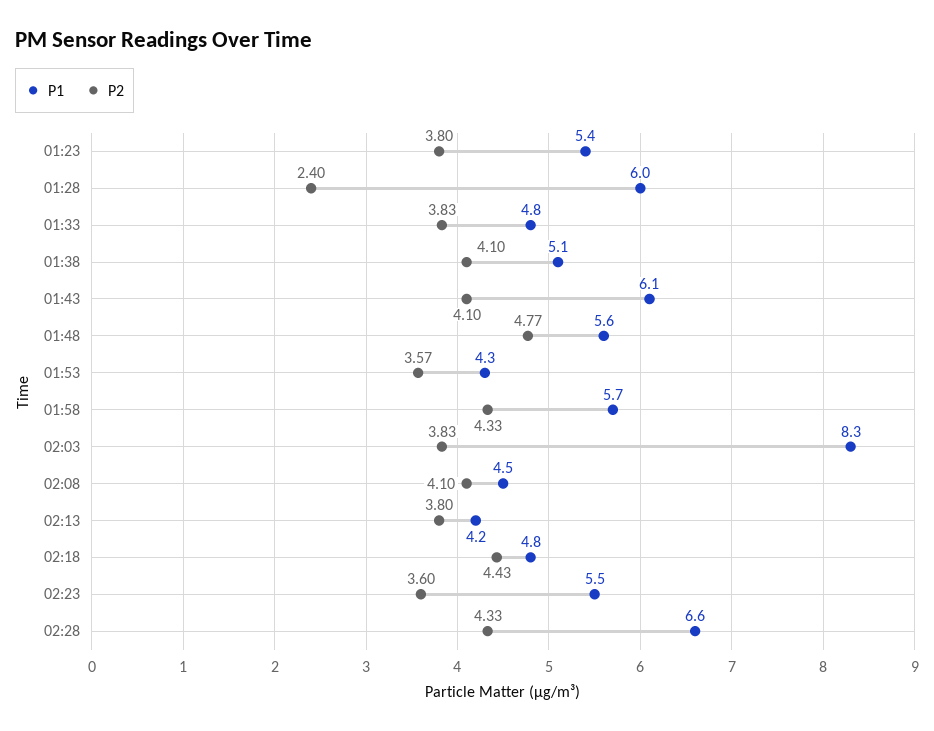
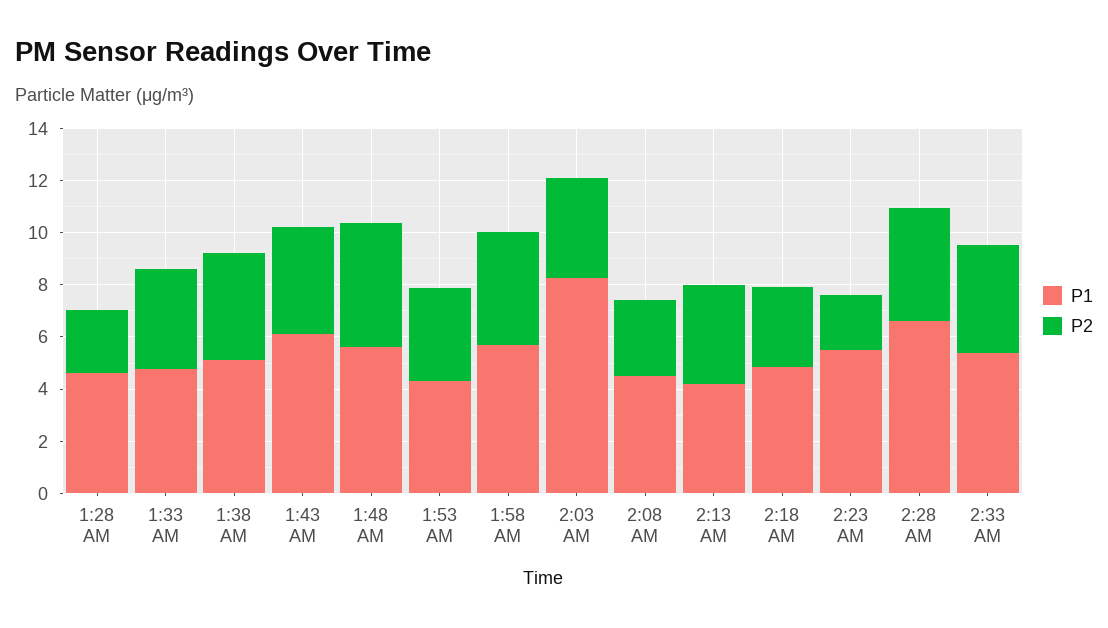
P1, 01:23: 5.4 -> none
P2, 01:23: 3.8 -> none
P1, 01:28: 6 -> 4.5
P2, 02:08: 4.1 -> 3
P2, 02:18: 4.43 -> 3
P2, 02:23: 3.6 -> 2
P1, 2:33 AM: none -> 5.5
P2, 2:33 AM: none -> 4

